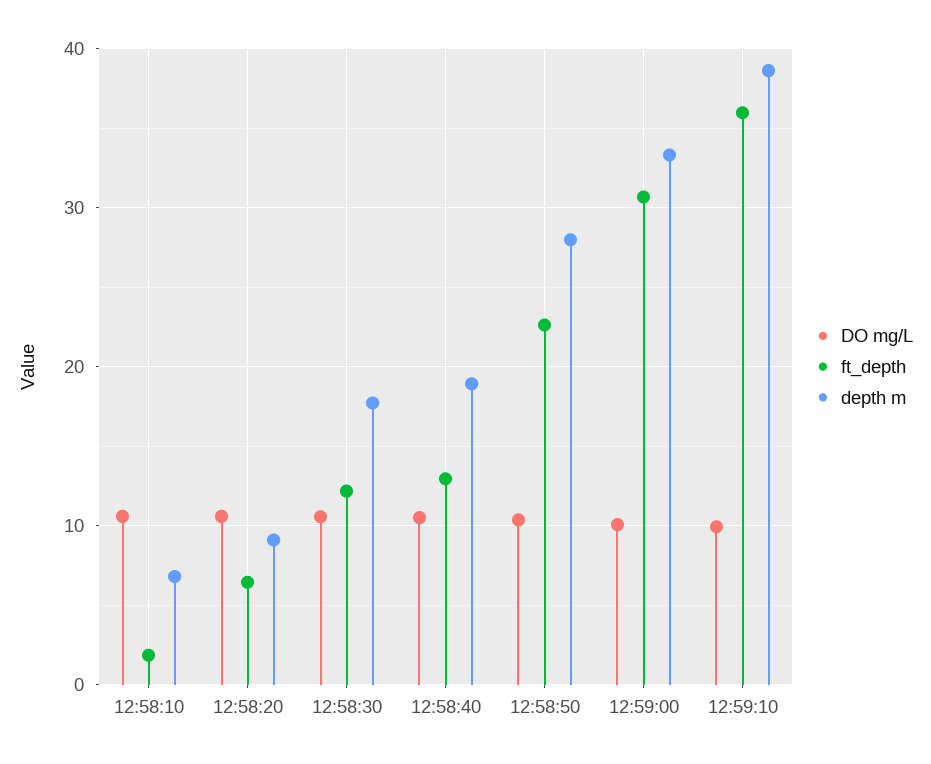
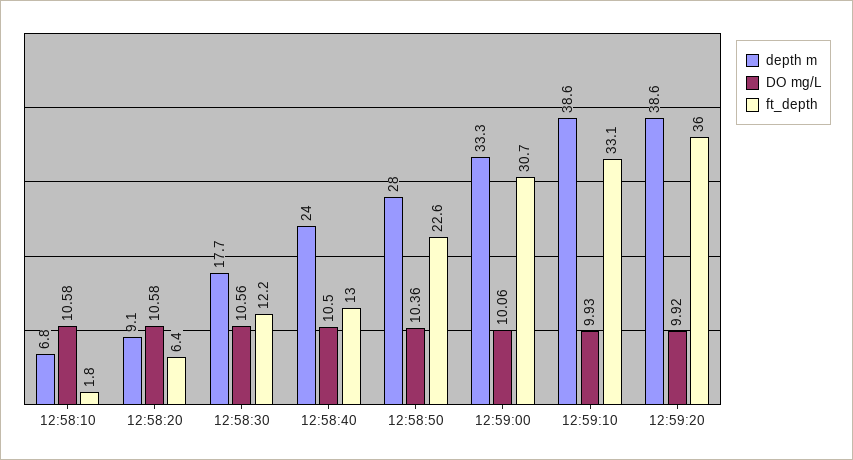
depth m, 12:58:40: 19 -> 24
ft_depth, 12:59:10: 36 -> 33.1
depth m, 12:59:20: none -> 38.6
DO mg/L, 12:59:20: none -> 9.92
ft_depth, 12:59:20: none -> 36

